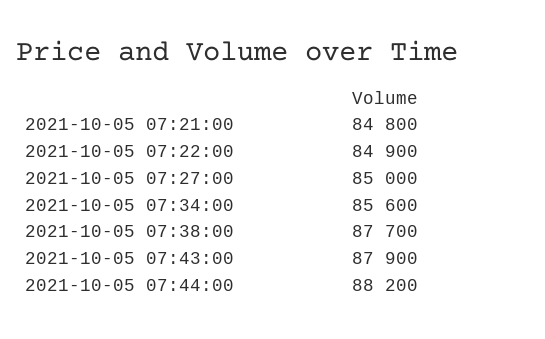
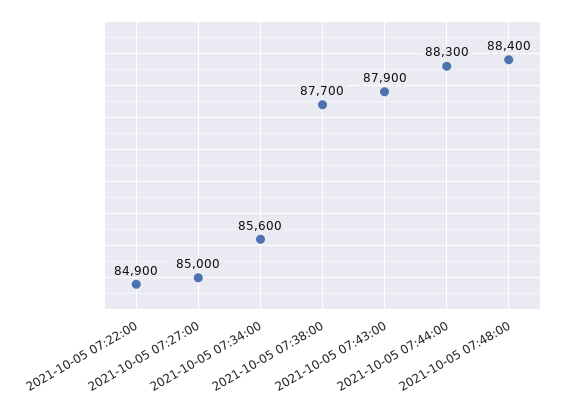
2021-10-05 07:21:00: 84800 -> none
2021-10-05 07:44:00: 88200 -> 88300
2021-10-05 07:48:00: none -> 88400

